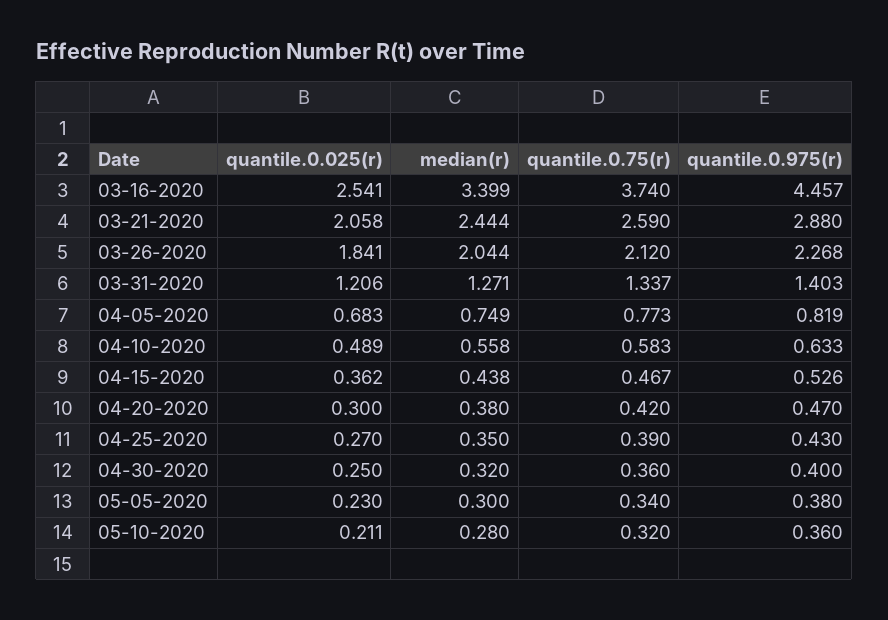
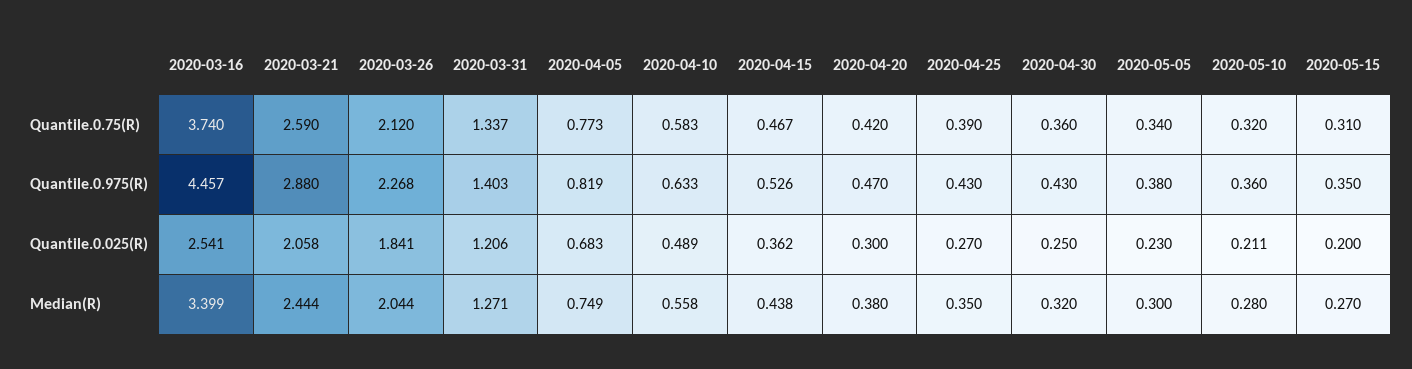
quantile.0.975(r), 04-30-2020: 0.4 -> 0.43
quantile.0.75(r), 2020-05-15: none -> 0.31
quantile.0.975(r), 2020-05-15: none -> 0.35
quantile.0.025(r), 2020-05-15: none -> 0.2
median(r), 2020-05-15: none -> 0.27

